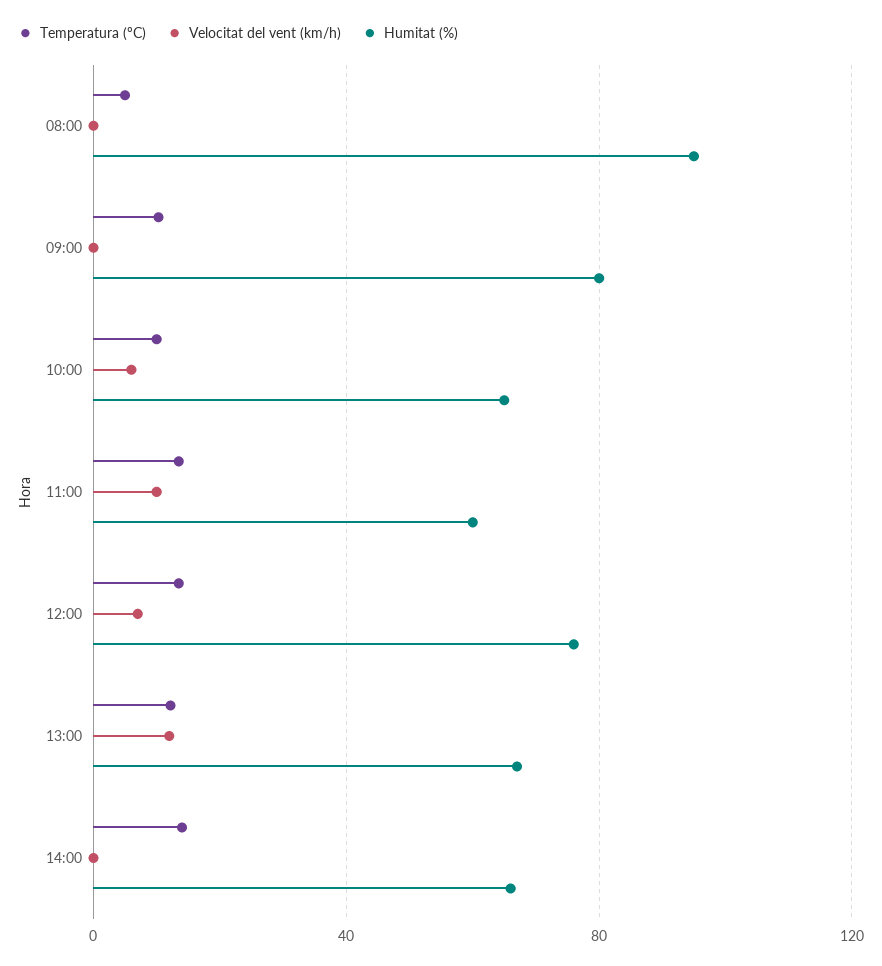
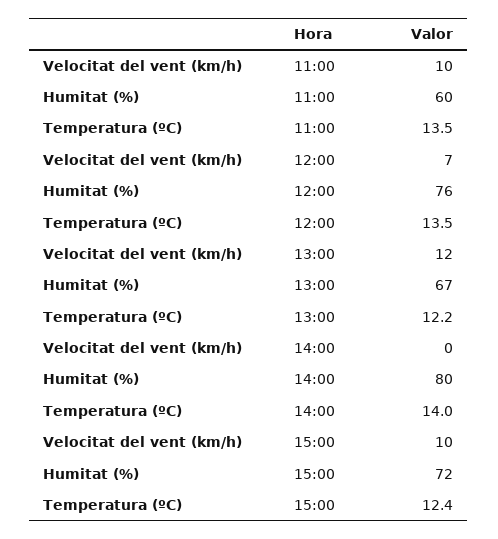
Temperatura (ºC), 08:00: 5 -> none
Velocitat del vent (km/h), 08:00: 0 -> none
Humitat (%), 08:00: 95 -> none
Temperatura (ºC), 09:00: 10 -> none
Velocitat del vent (km/h), 09:00: 0 -> none
Humitat (%), 09:00: 80 -> none
Temperatura (ºC), 10:00: 10 -> none
Velocitat del vent (km/h), 10:00: 5 -> none
Humitat (%), 10:00: 65 -> none
Humitat (%), 14:00: 65 -> 80
Velocitat del vent (km/h), 15:00: none -> 10
Humitat (%), 15:00: none -> 72
Temperatura (ºC), 15:00: none -> 12.4

